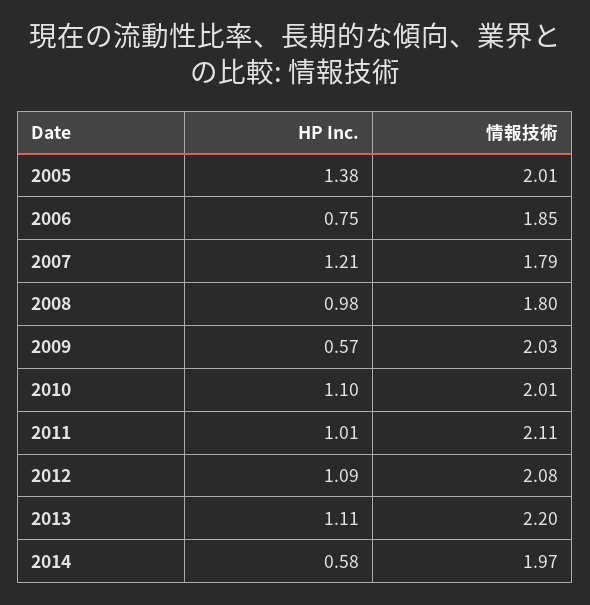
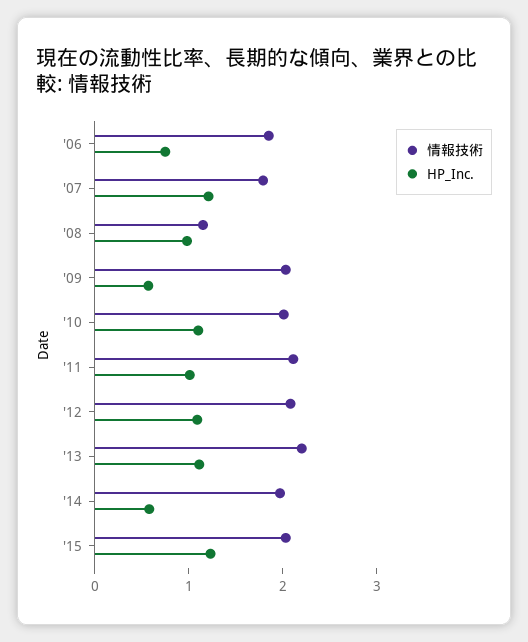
HP Inc., 2005: 1.38 -> none
情報技術, 2005: 2.01 -> none
情報技術, 2008: 1.8 -> 1.2
情報技術, '15: none -> 2
HP Inc., '15: none -> 1.2

